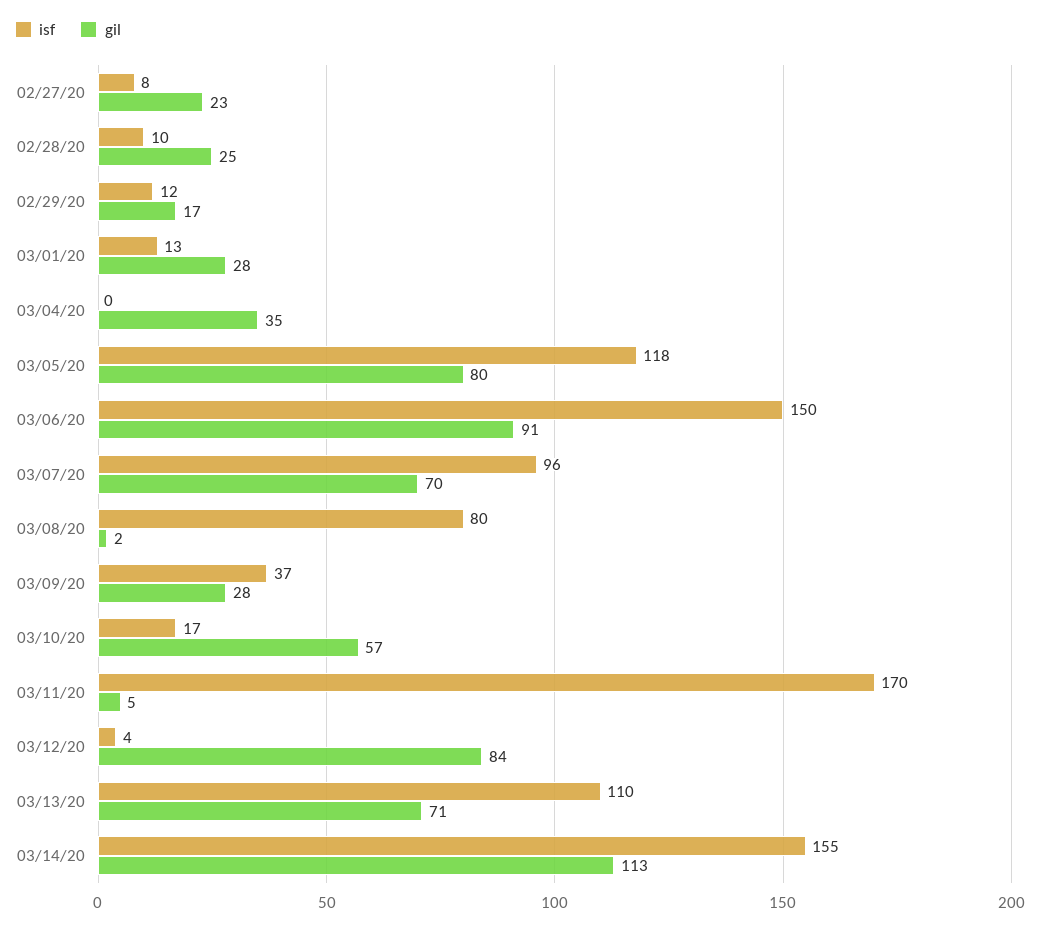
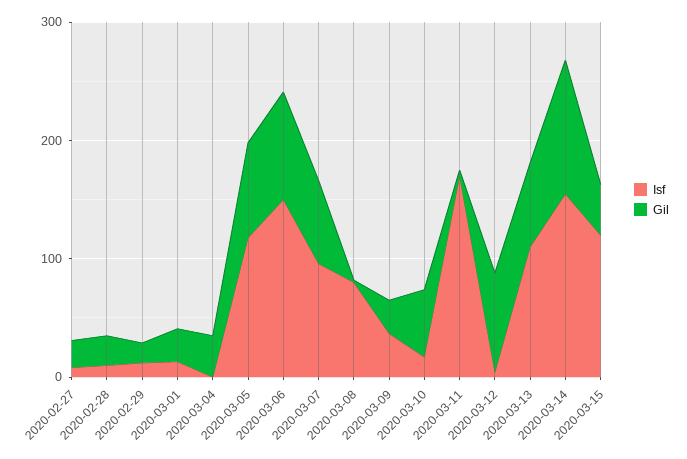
isf, 2020-03-15: none -> 120
gil, 2020-03-15: none -> 40

